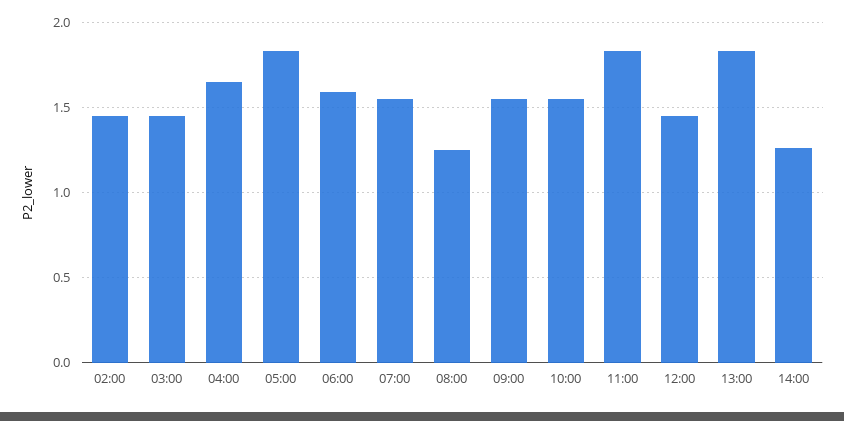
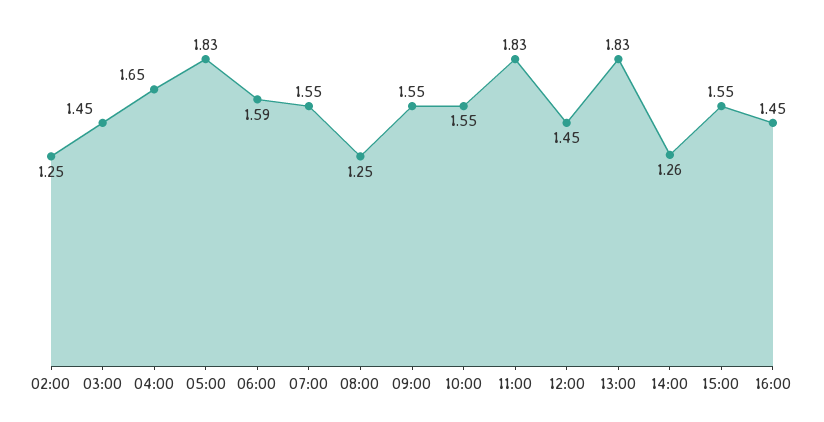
02:00: 1.45 -> 1.25
15:00: none -> 1.55
16:00: none -> 1.45

